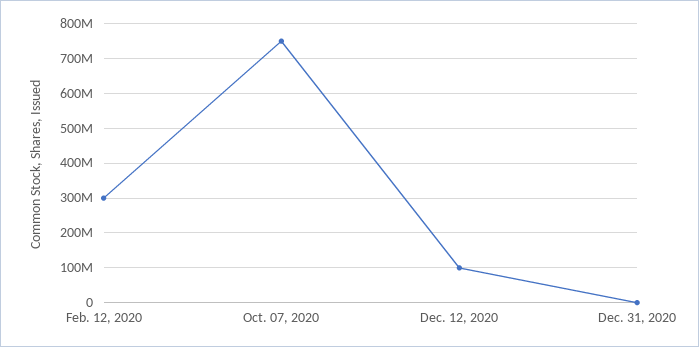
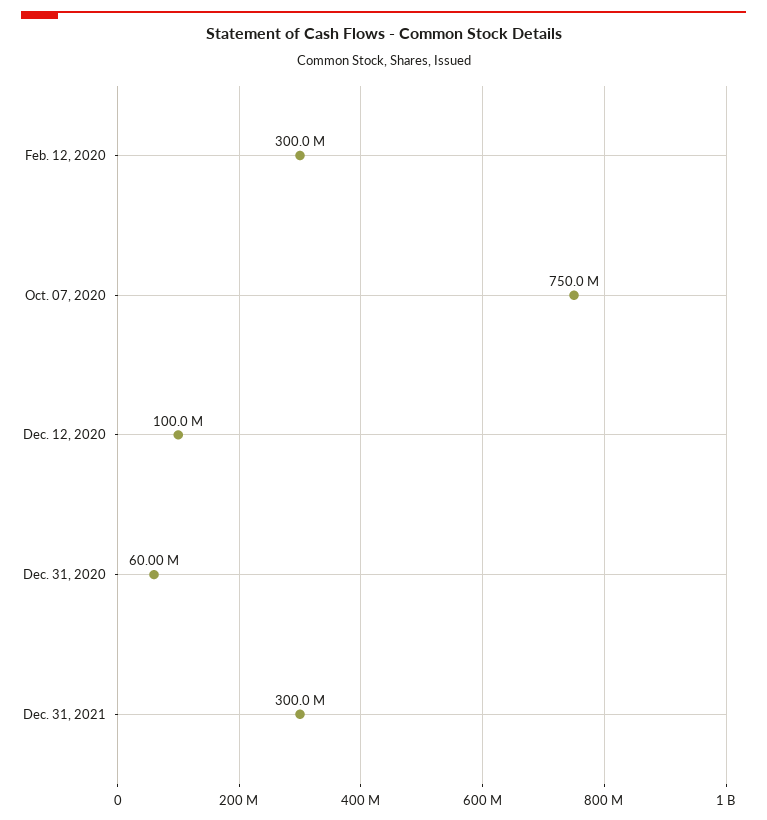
Dec. 31, 2020: 0 -> 60000000
Dec. 31, 2021: none -> 300000000

